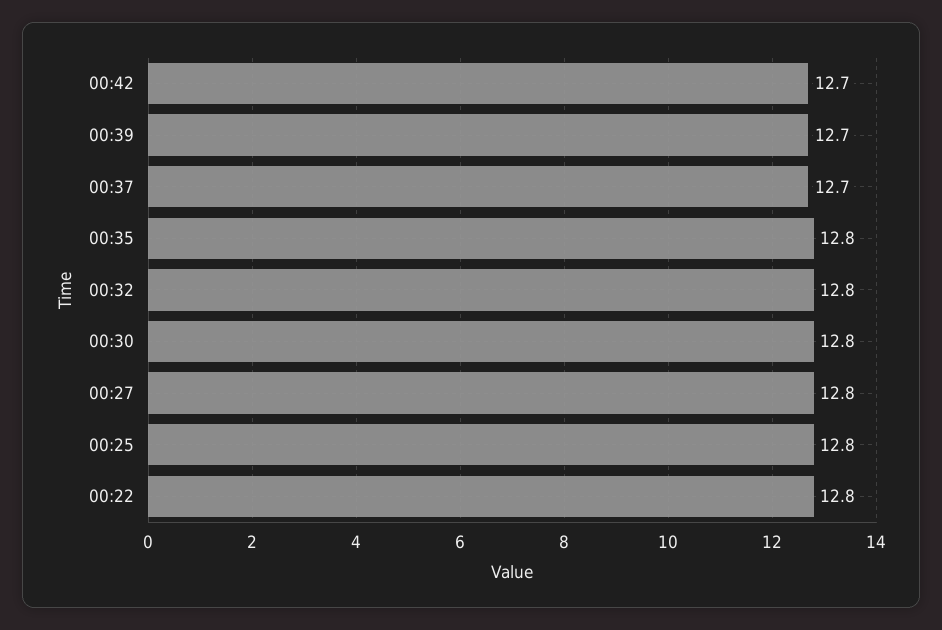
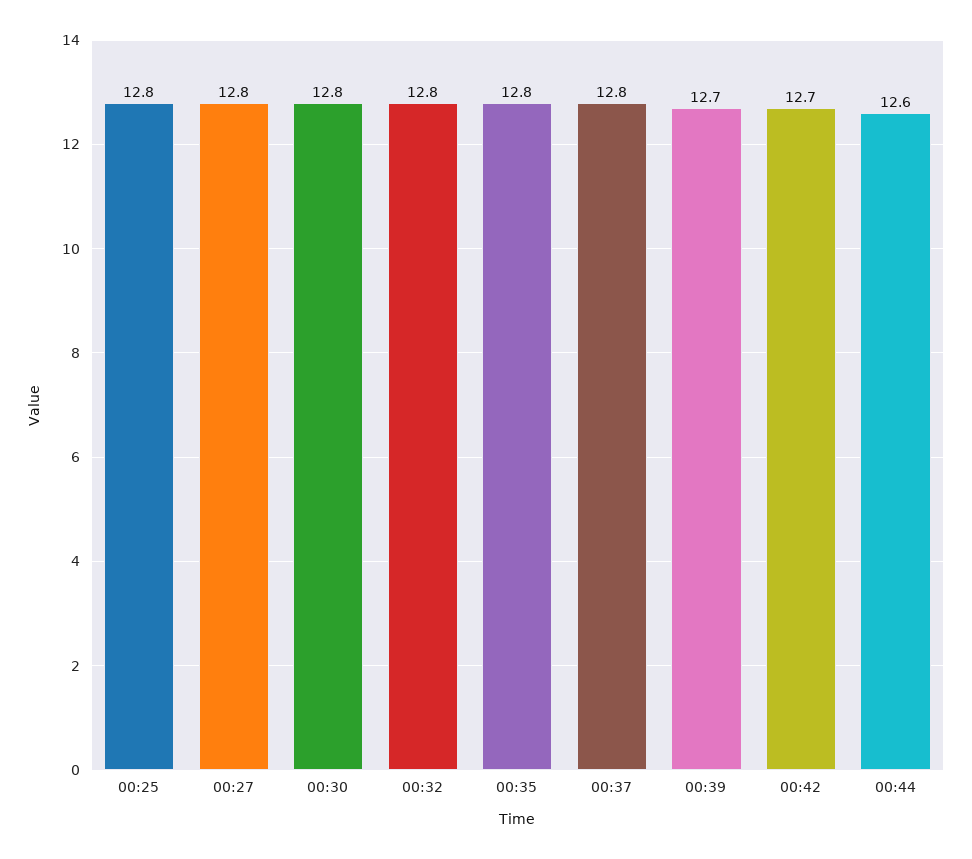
00:37: 12.7 -> 12.8
00:22: 12.8 -> none
00:44: none -> 12.6

